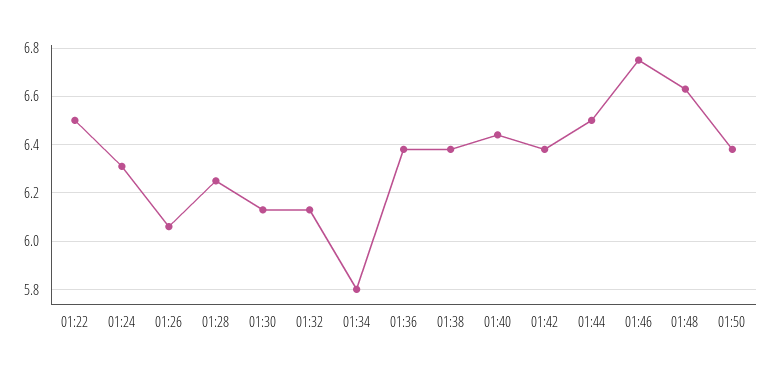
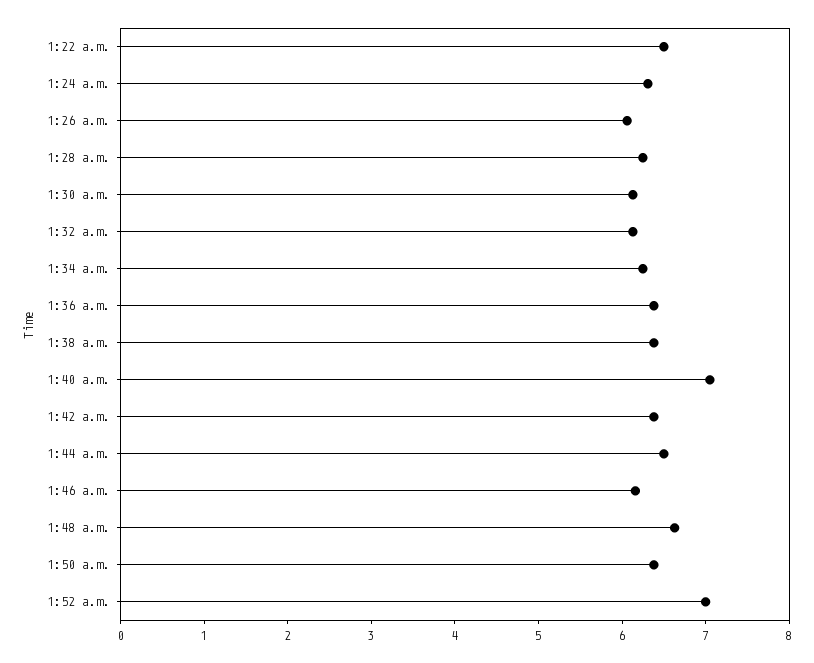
01:34: 5.8 -> 6.2
01:40: 6.45 -> 7
01:46: 6.75 -> 6.2
1:52 a.m.: none -> 7

